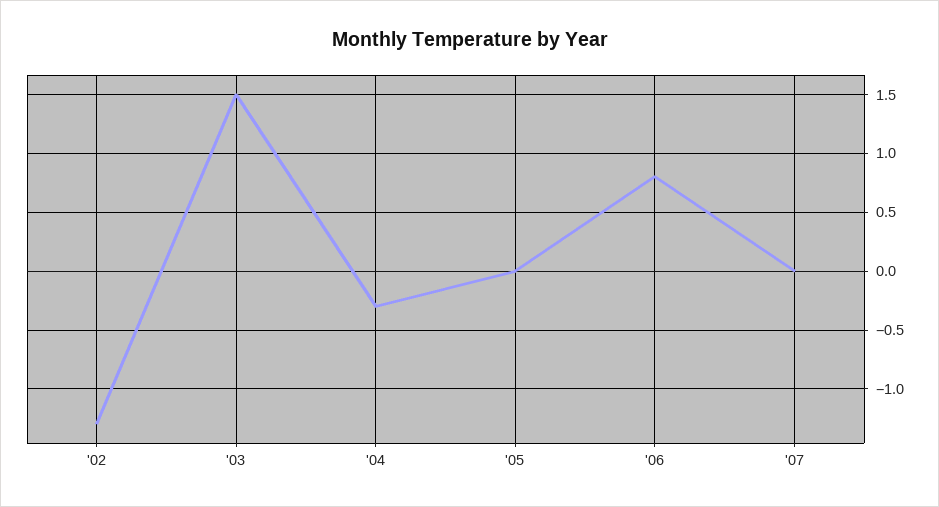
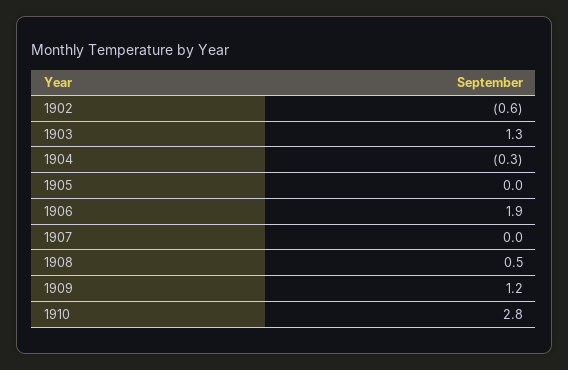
'02: -1.3 -> -0.6
'03: 1.5 -> 1.3
'06: 0.8 -> 1.9
1908: none -> 0.5
1909: none -> 1.2
1910: none -> 2.8

